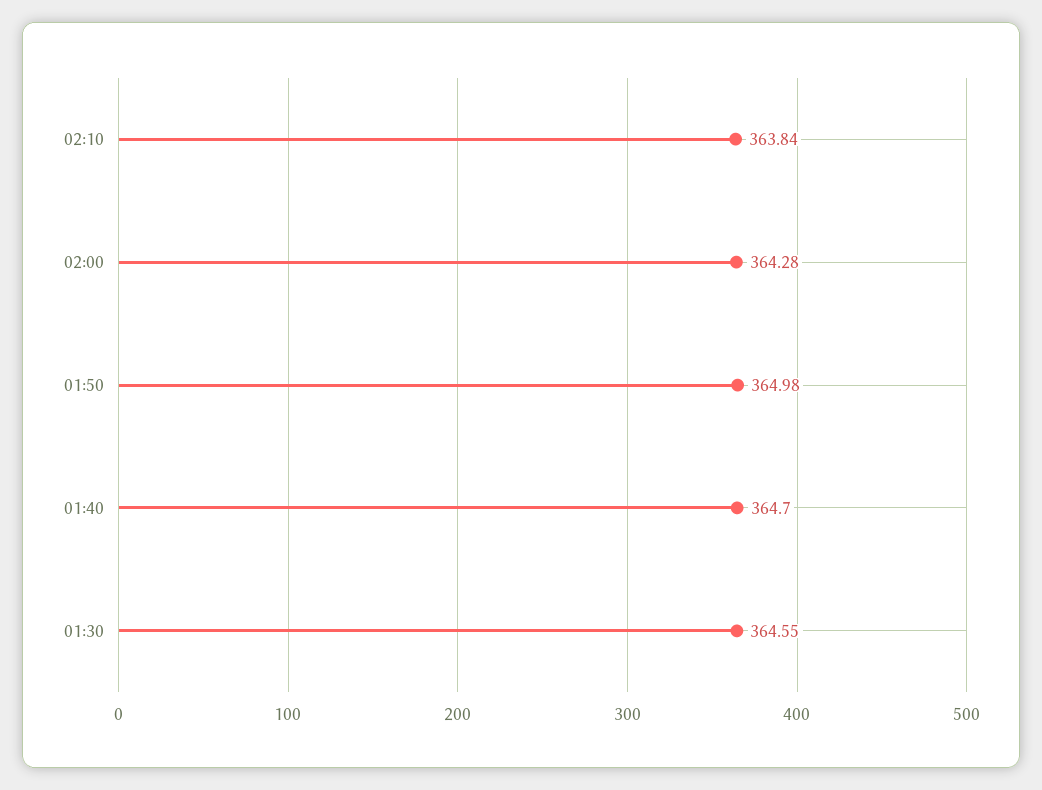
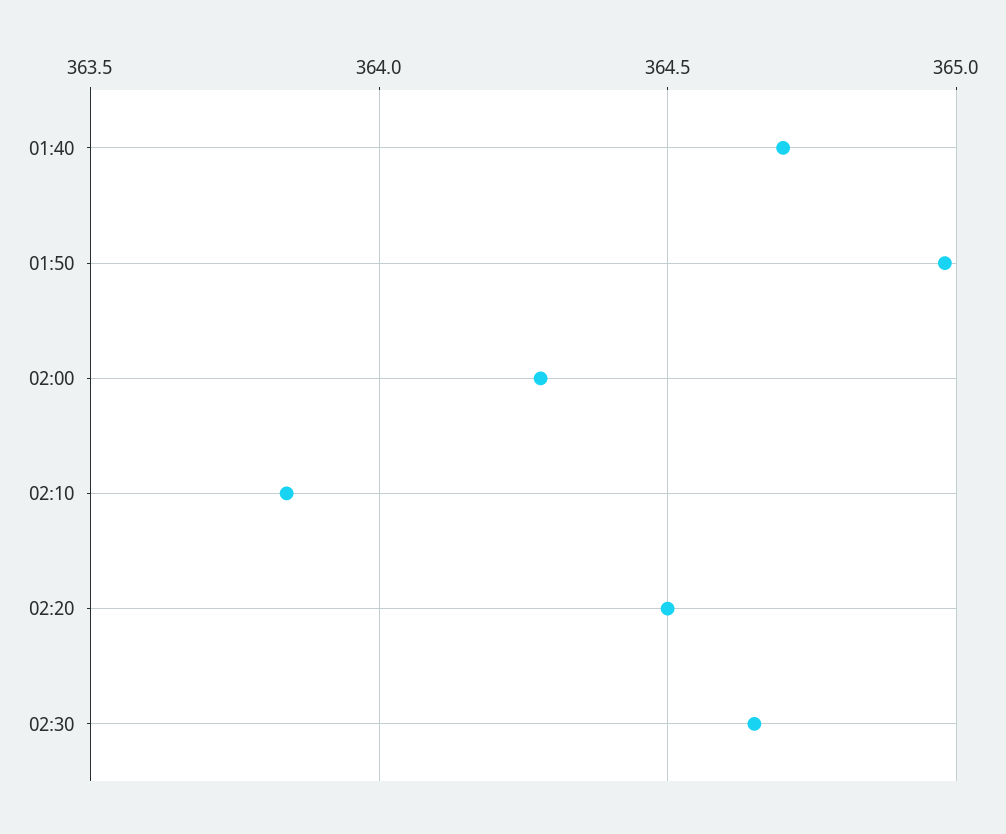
01:30: 364.55 -> none
02:20: none -> 364.5
02:30: none -> 364.65

